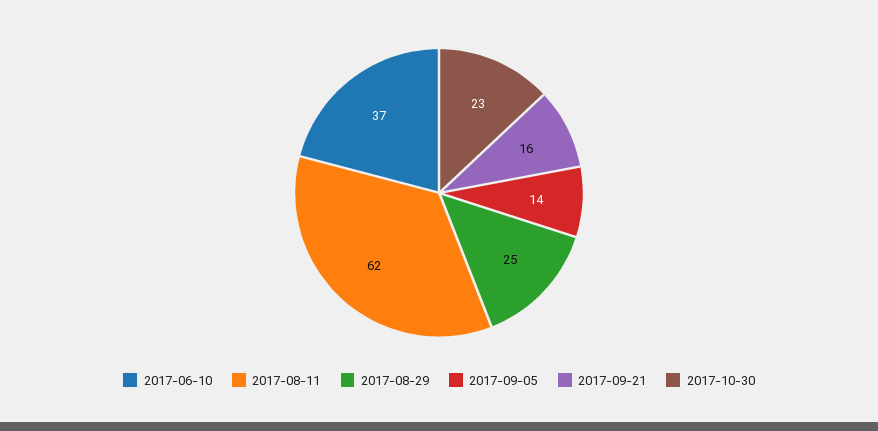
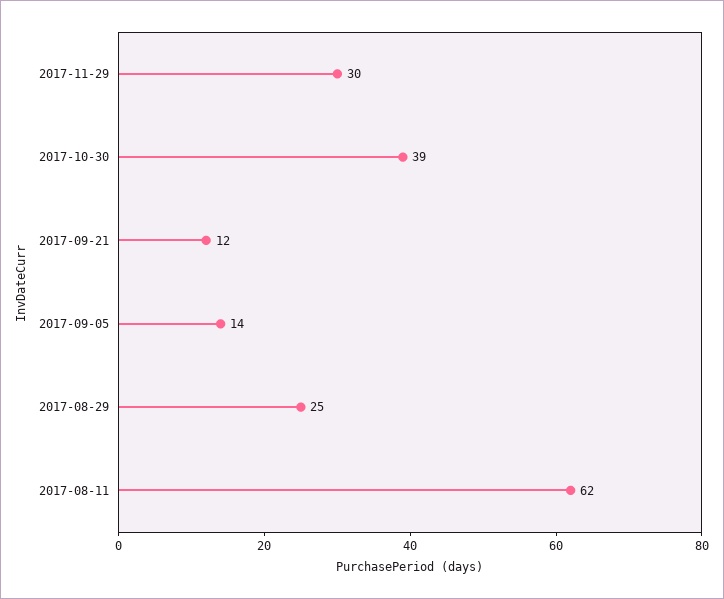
2017-06-10: 37 -> none
2017-09-21: 16 -> 12
2017-10-30: 23 -> 39
2017-11-29: none -> 30

